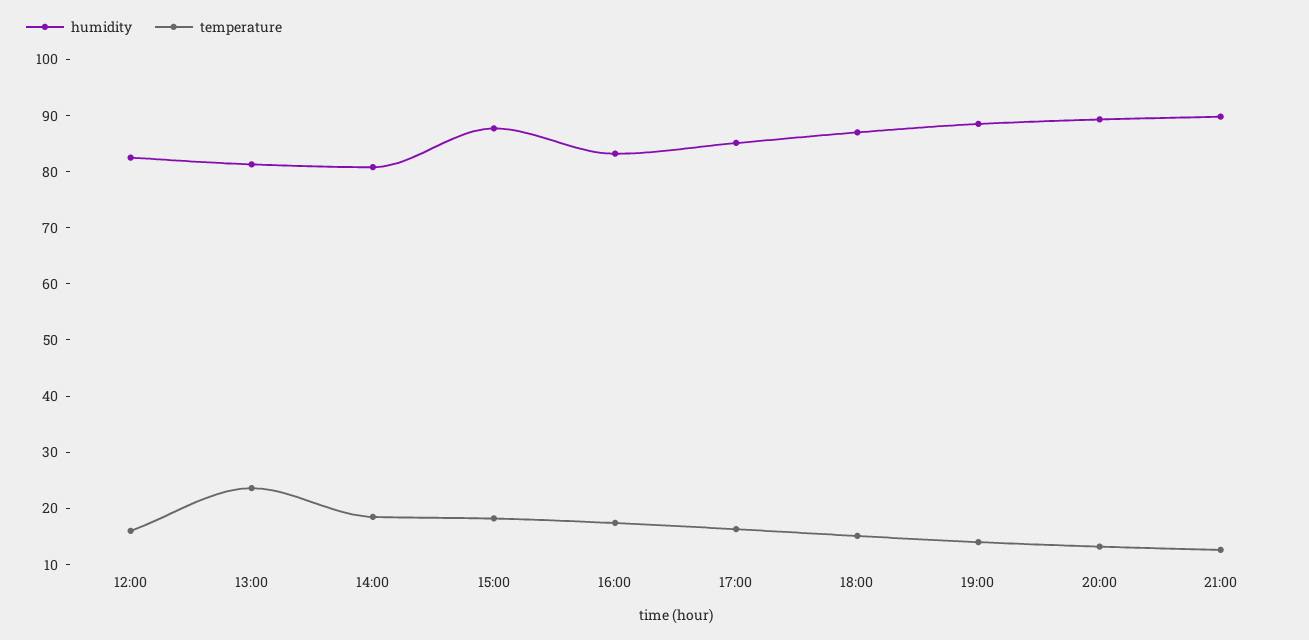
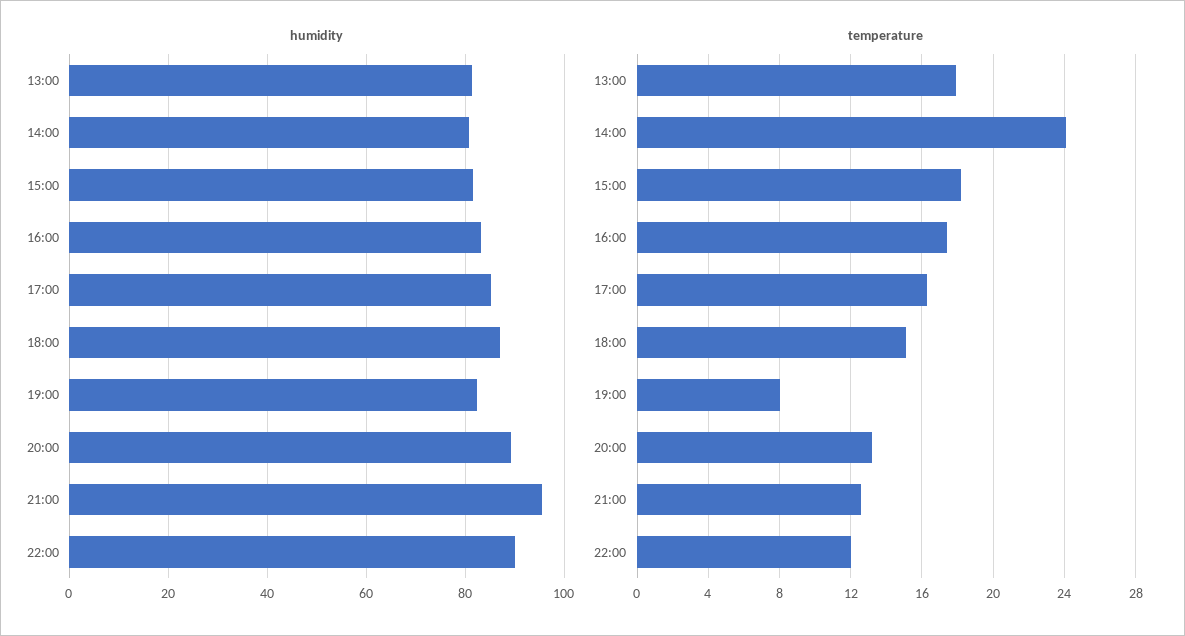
humidity, 12:00: 82 -> none
temperature, 12:00: 16 -> none
temperature, 13:00: 24 -> 18
temperature, 14:00: 18 -> 24
humidity, 15:00: 88 -> 82
humidity, 19:00: 88 -> 82
temperature, 19:00: 14 -> 8
humidity, 21:00: 90 -> 96
humidity, 22:00: none -> 90
temperature, 22:00: none -> 12

